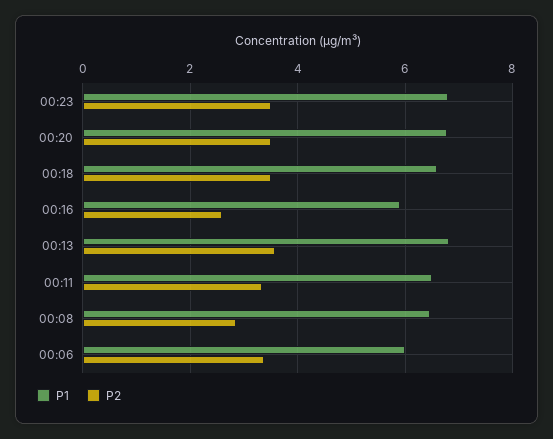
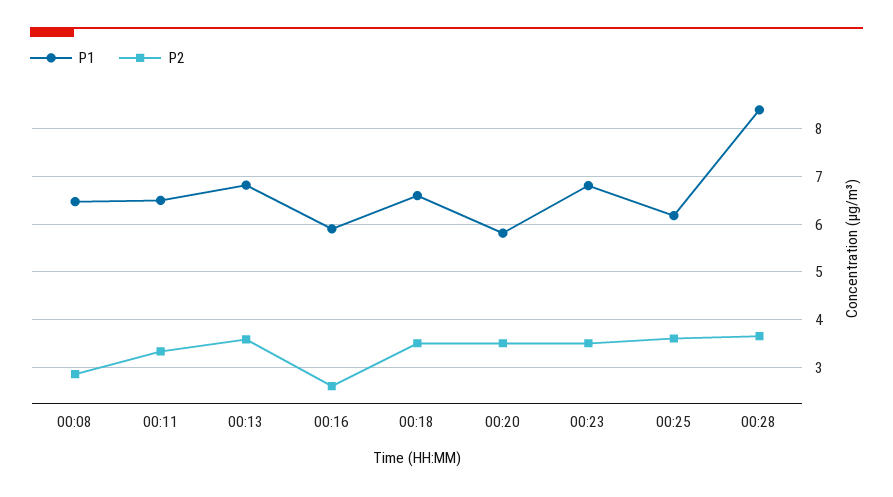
P1, 00:20: 6.8 -> 5.8
P1, 00:06: 6 -> none
P2, 00:06: 3.4 -> none
P1, 00:25: none -> 6.2
P2, 00:25: none -> 3.6
P1, 00:28: none -> 8.4
P2, 00:28: none -> 3.6

